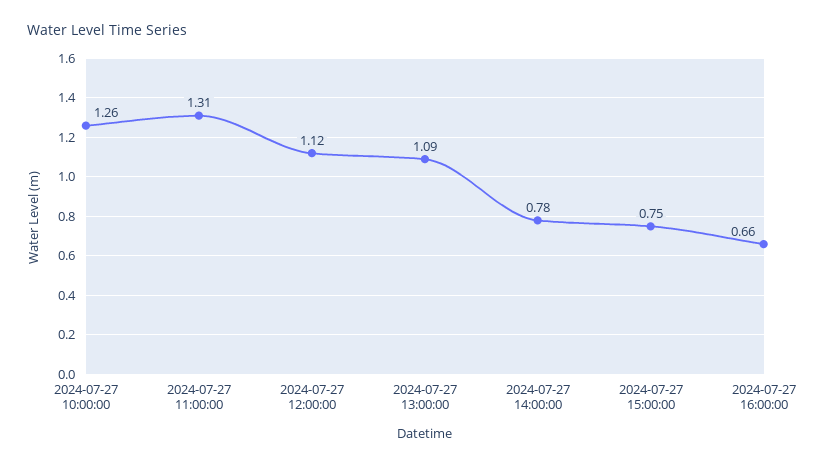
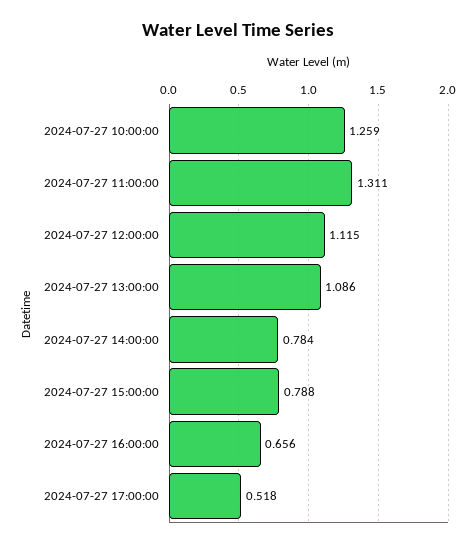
2024-07-27 15:00:00: 0.75 -> 0.788
2024-07-27 17:00:00: none -> 0.518

